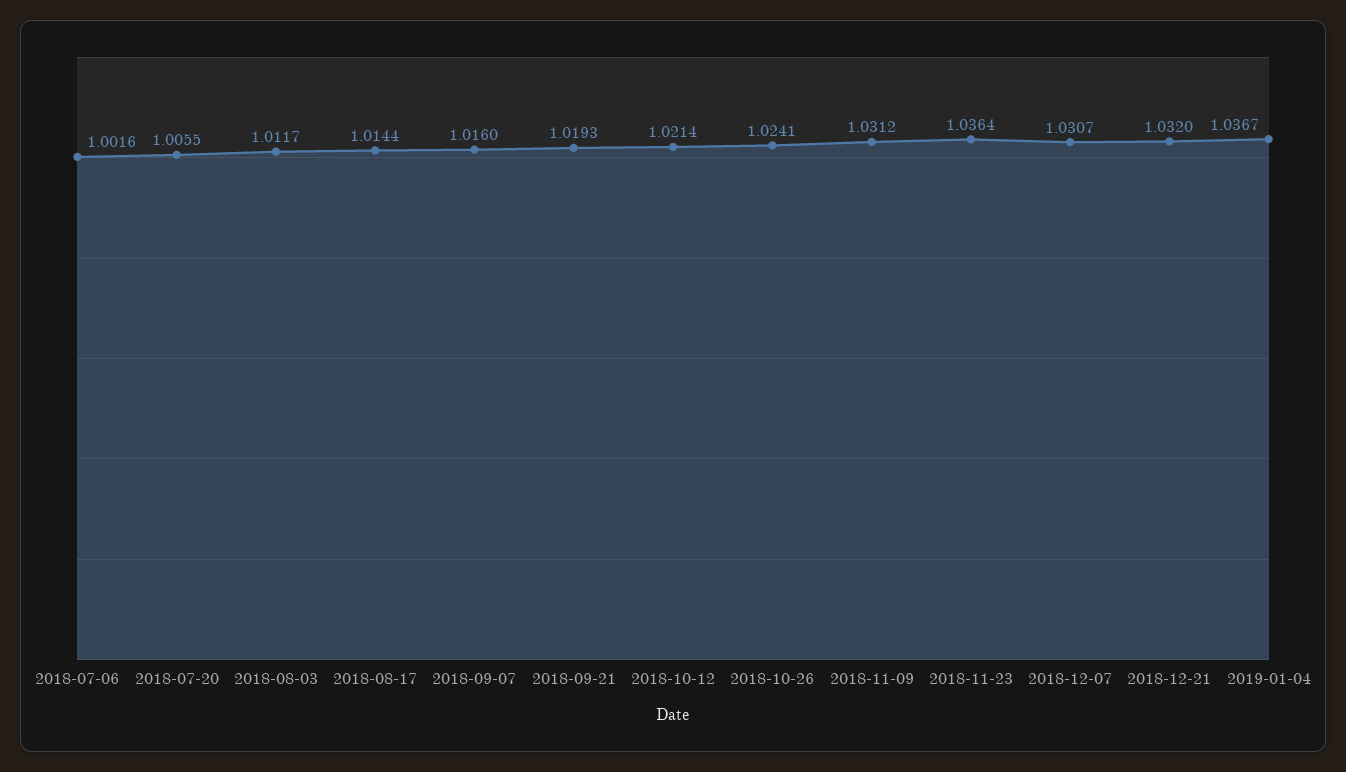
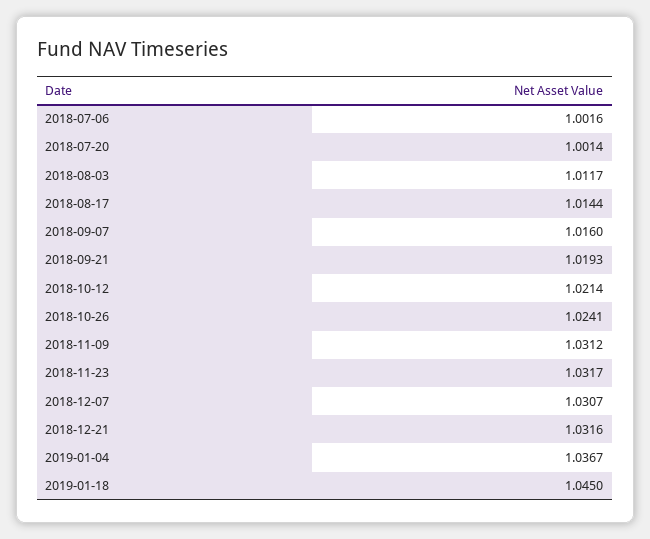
2018-07-20: 1.0055 -> 1.0014
2018-11-23: 1.0364 -> 1.0317
2018-12-21: 1.032 -> 1.0316
2019-01-18: none -> 1.045

